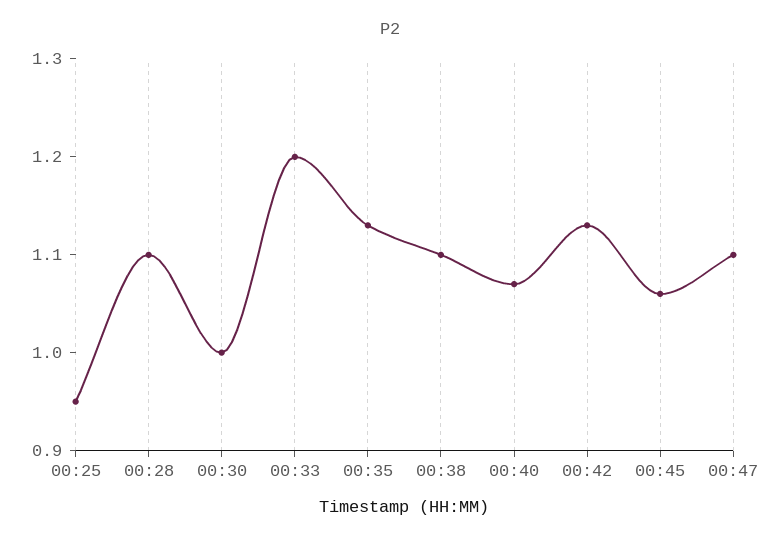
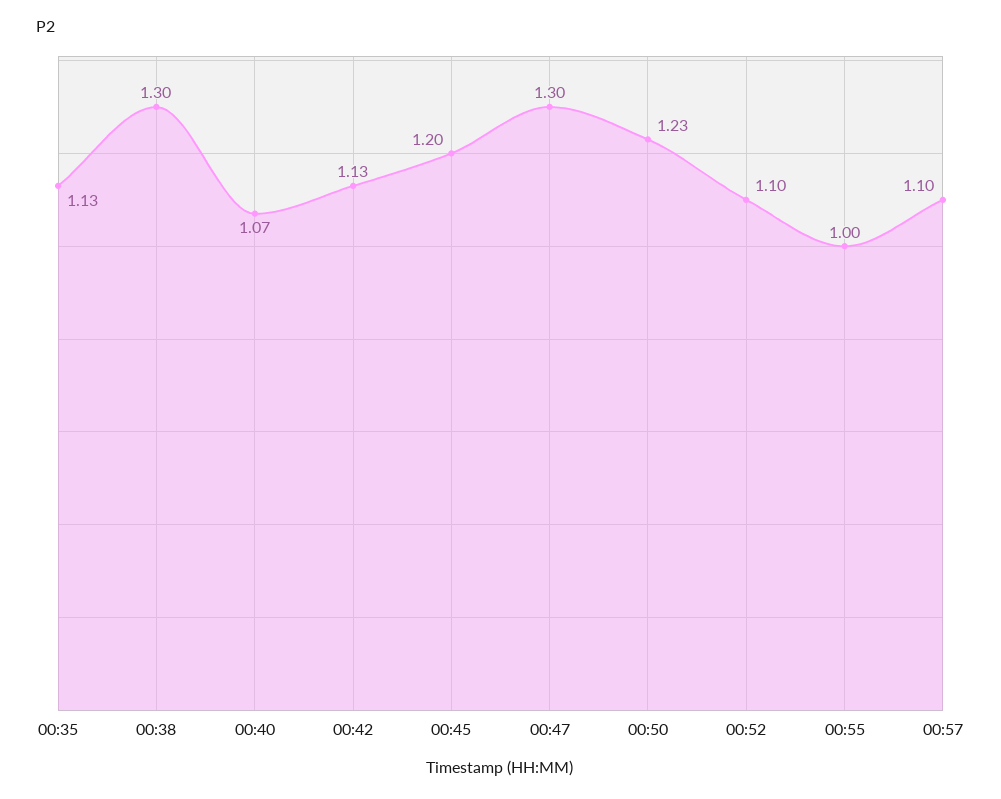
00:25: 0.95 -> none
00:28: 1.1 -> none
00:30: 1 -> none
00:33: 1.2 -> none
00:38: 1.1 -> 1.3
00:45: 1.06 -> 1.2
00:47: 1.1 -> 1.3
00:50: none -> 1.23
00:52: none -> 1.1
00:55: none -> 1
00:57: none -> 1.1

